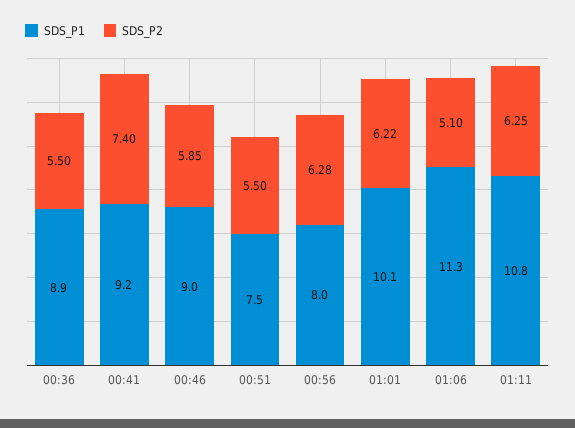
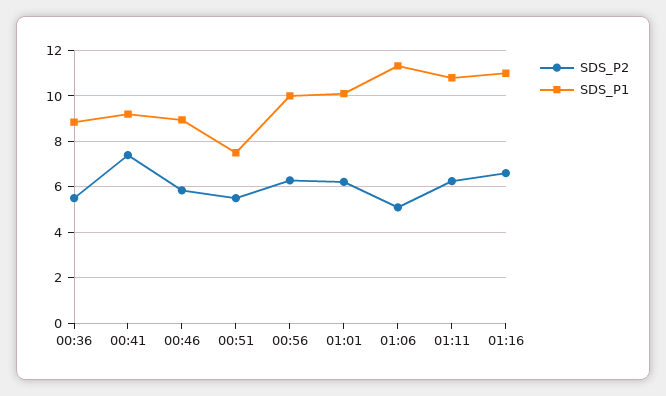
SDS_P1, 00:56: 8 -> 10
SDS_P2, 01:16: none -> 6.5
SDS_P1, 01:16: none -> 11

